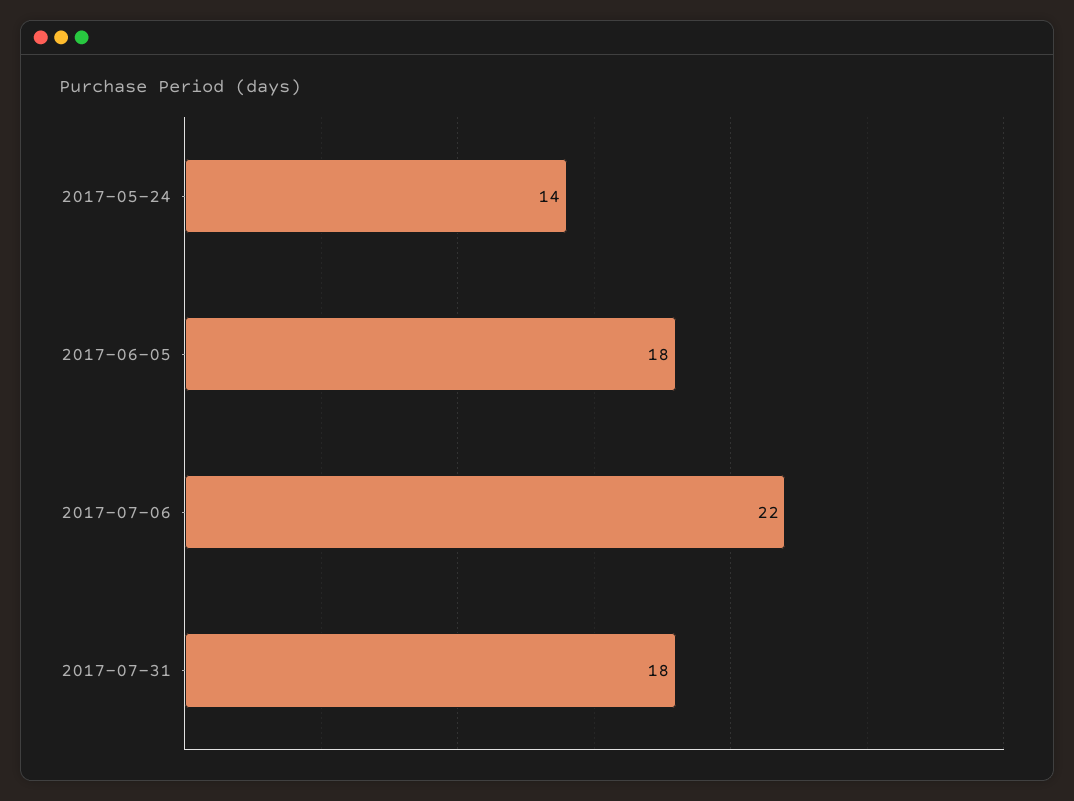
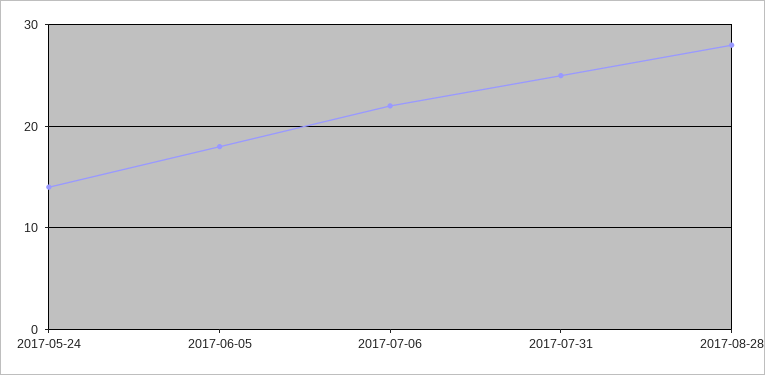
2017-07-31: 18 -> 25
2017-08-28: none -> 28

